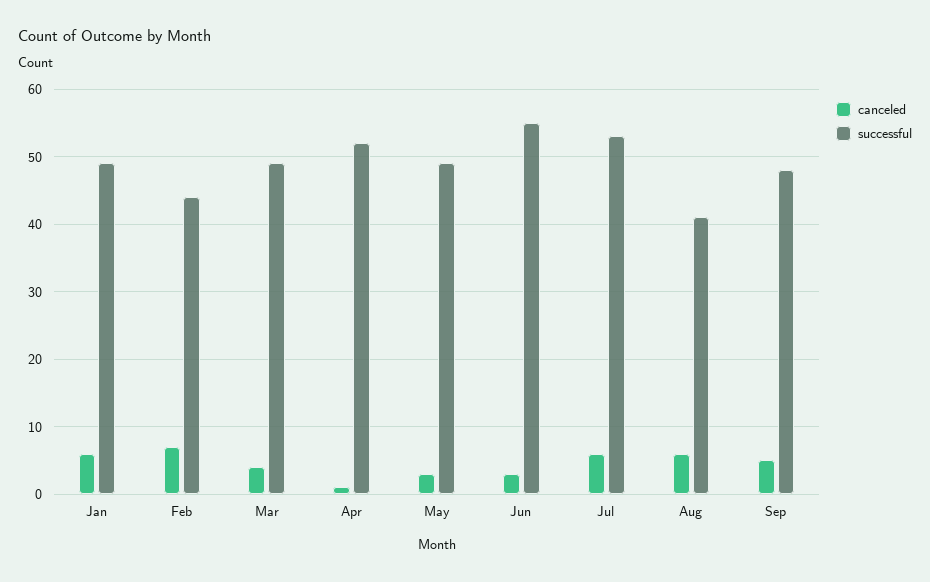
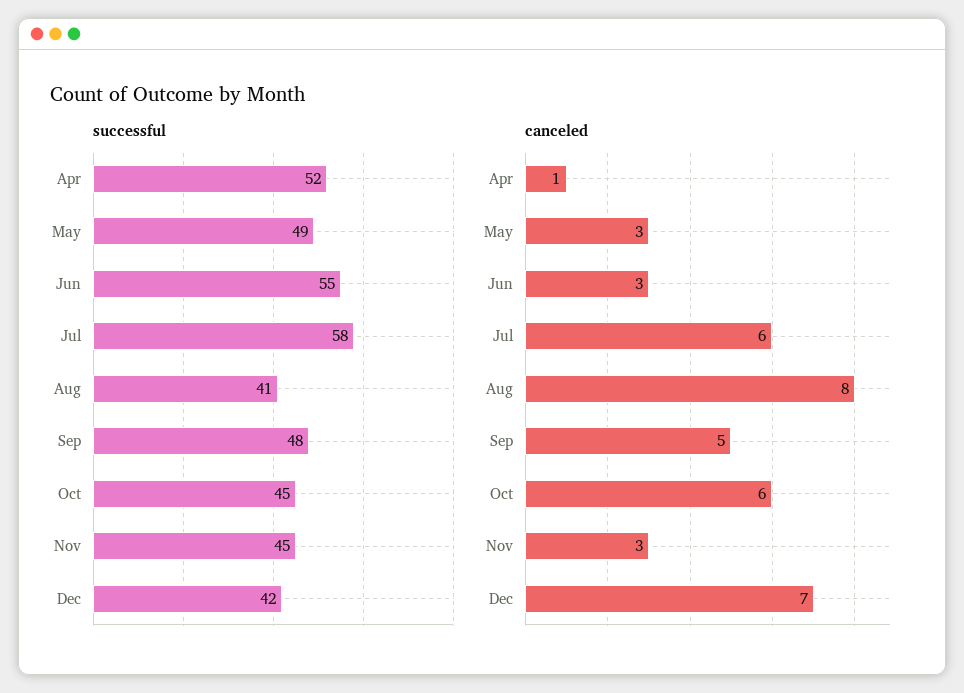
canceled, Jan: 6 -> none
successful, Jan: 49 -> none
canceled, Feb: 7 -> none
successful, Feb: 44 -> none
canceled, Mar: 4 -> none
successful, Mar: 49 -> none
successful, Jul: 53 -> 58
canceled, Aug: 6 -> 8
successful, Oct: none -> 45
successful, Nov: none -> 45
successful, Dec: none -> 42
canceled, Oct: none -> 6
canceled, Nov: none -> 3
canceled, Dec: none -> 7

